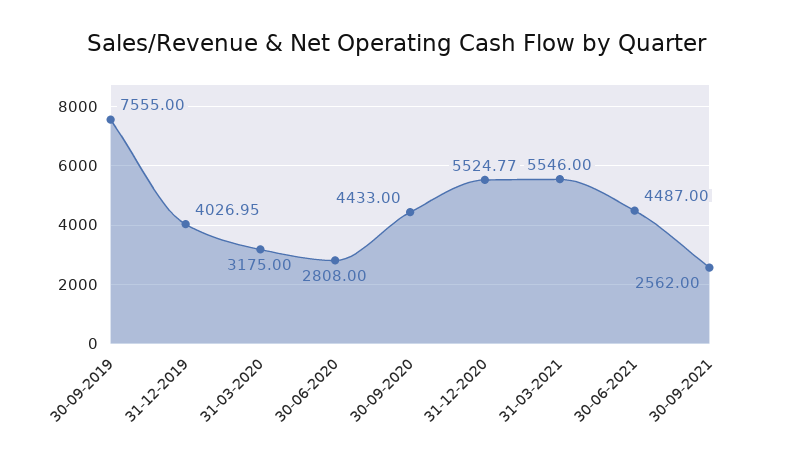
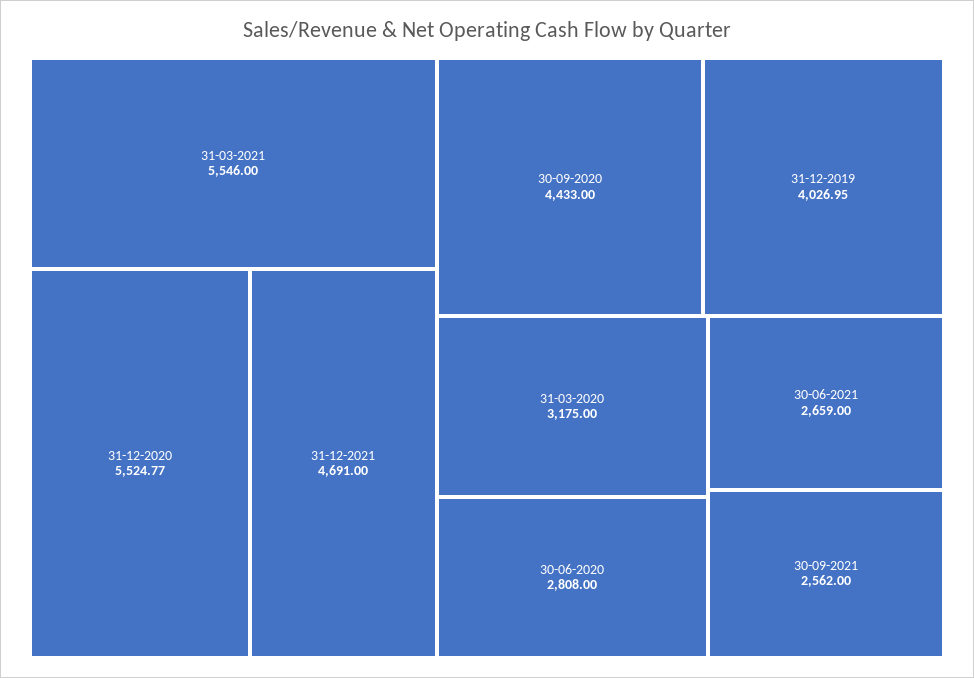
30-09-2019: 7555 -> none
30-06-2021: 4487 -> 2659
31-12-2021: none -> 4691

